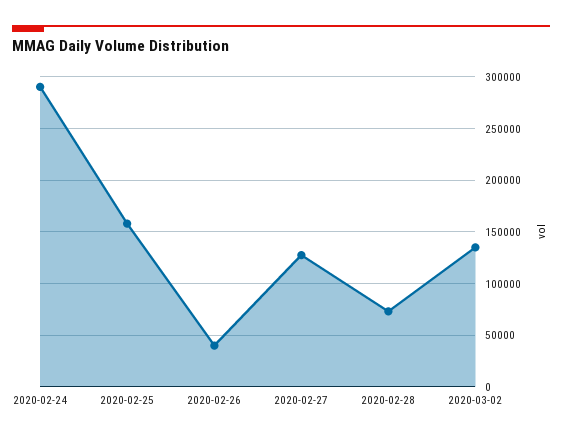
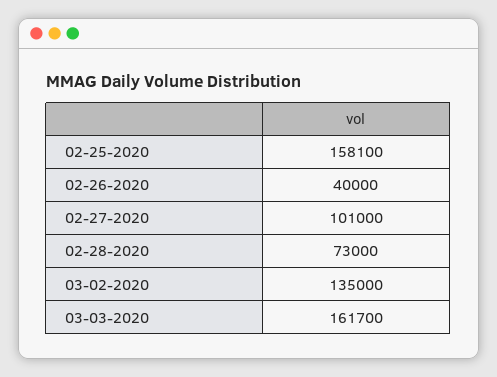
2020-02-24: 290000 -> none
2020-02-27: 130000 -> 101000
03-03-2020: none -> 161700

